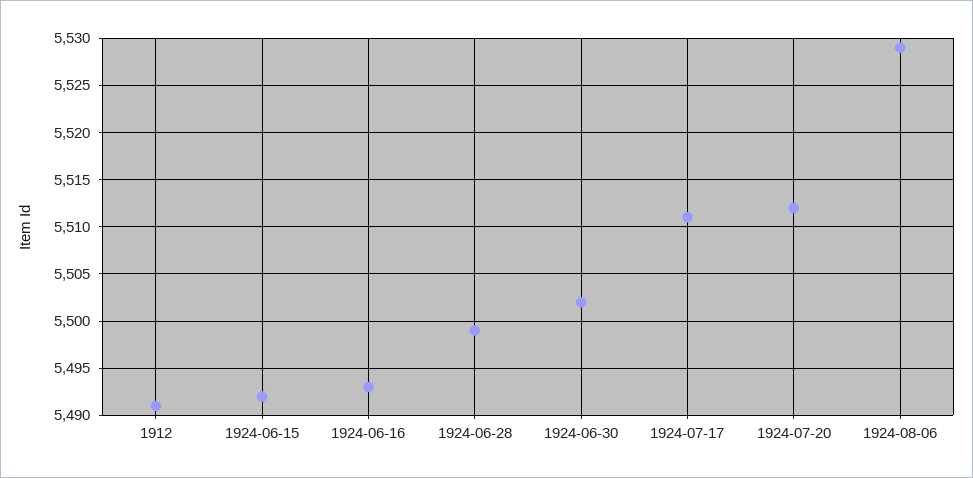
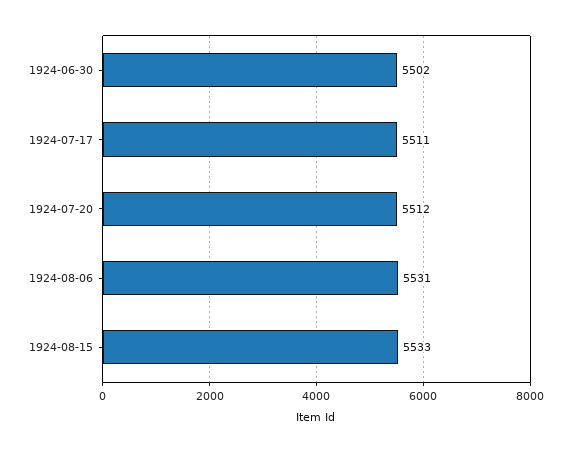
1912: 5491 -> none
1924-06-15: 5492 -> none
1924-06-16: 5493 -> none
1924-06-28: 5499 -> none
1924-08-06: 5529 -> 5531
1924-08-15: none -> 5533

